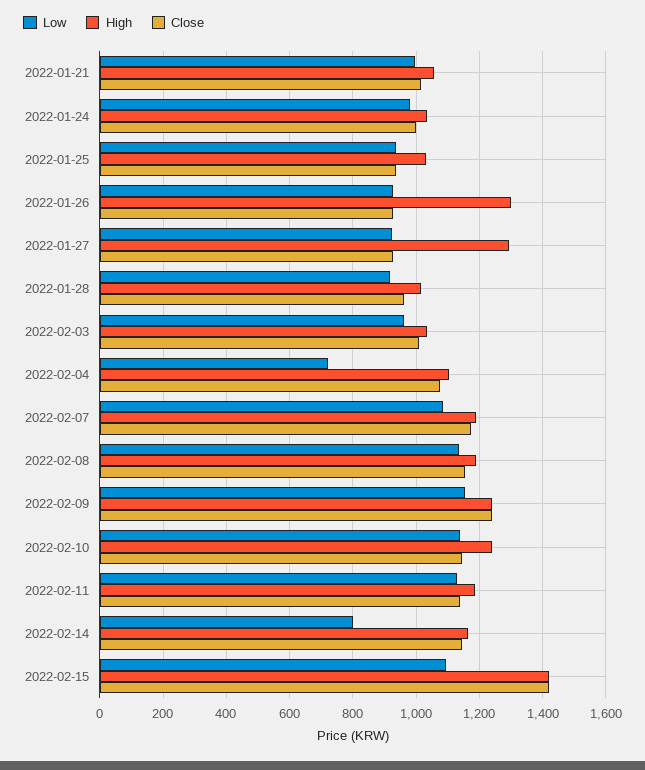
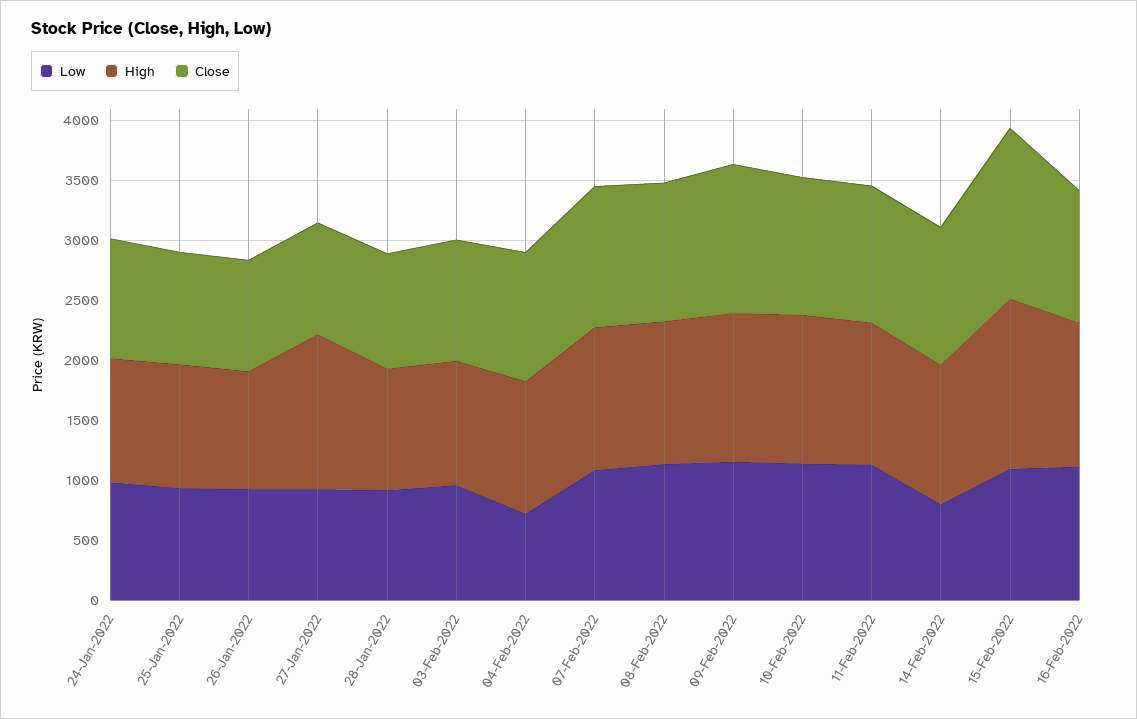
Low, 2022-01-21: 1000 -> none
High, 2022-01-21: 1060 -> none
Close, 2022-01-21: 1020 -> none
High, 2022-01-26: 1300 -> 1000
Low, 16-Feb-2022: none -> 1100
High, 16-Feb-2022: none -> 1200
Close, 16-Feb-2022: none -> 1100

